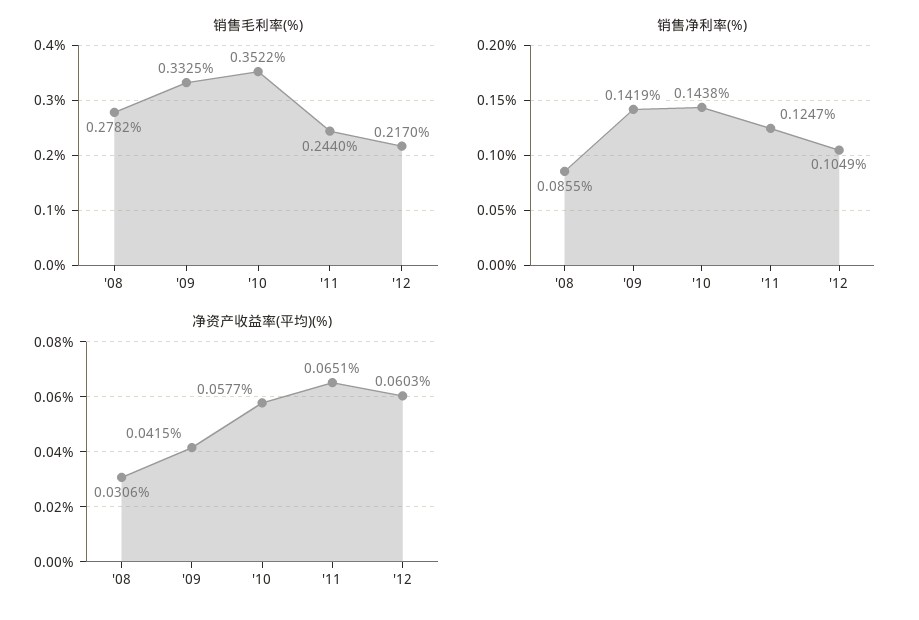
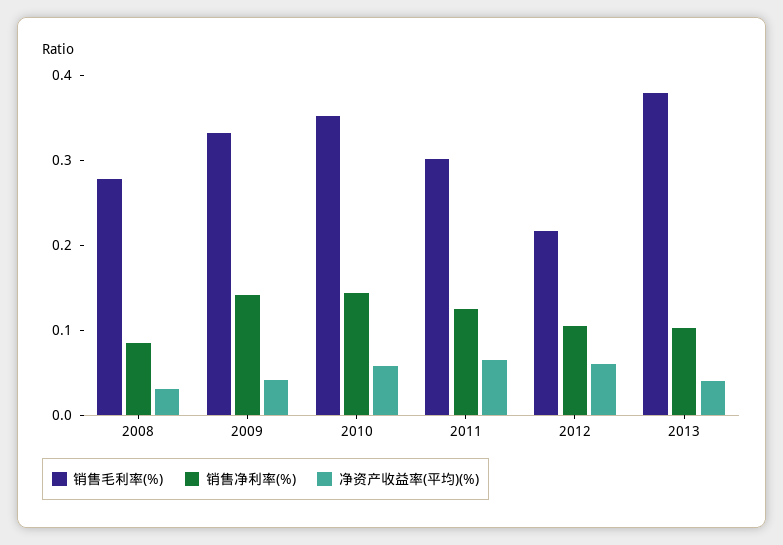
销售毛利率(%), '11: 0.244 -> 0.3
销售毛利率(%), 2013: none -> 0.38
销售净利率(%), 2013: none -> 0.1
净资产收益率(平均)(%), 2013: none -> 0.04

